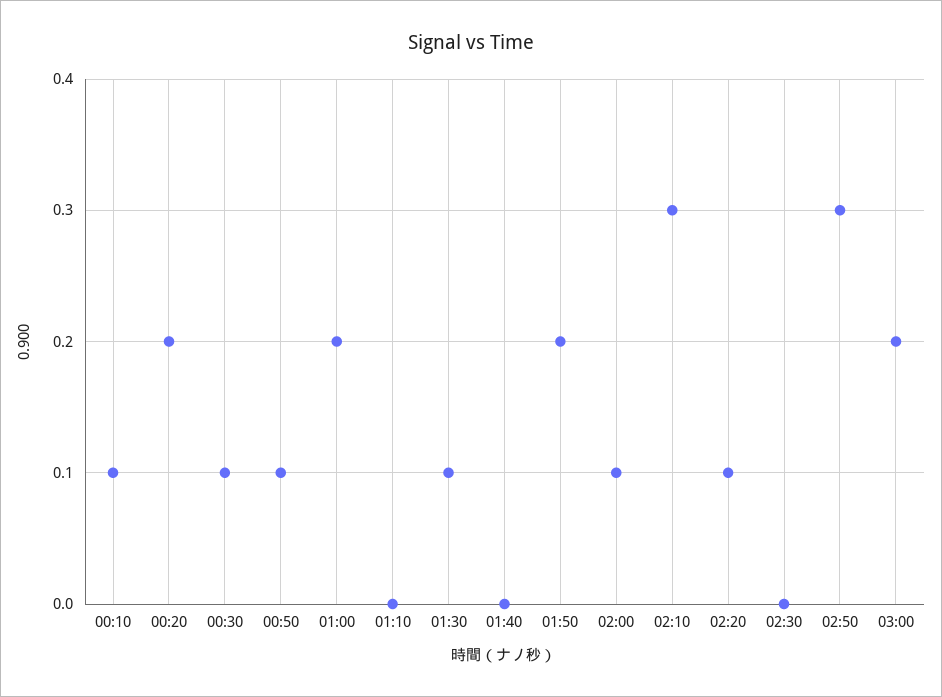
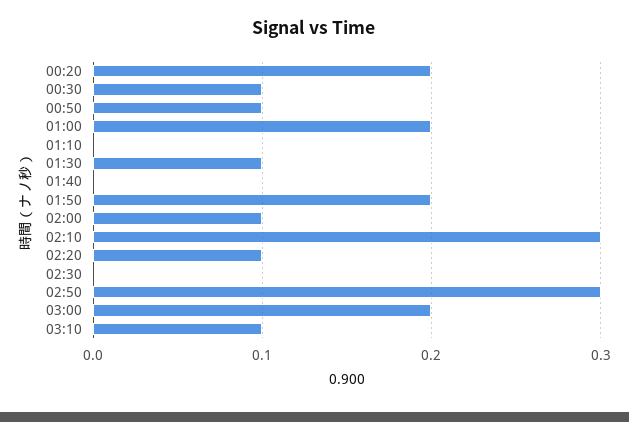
00:10: 0.1 -> none
03:10: none -> 0.1

